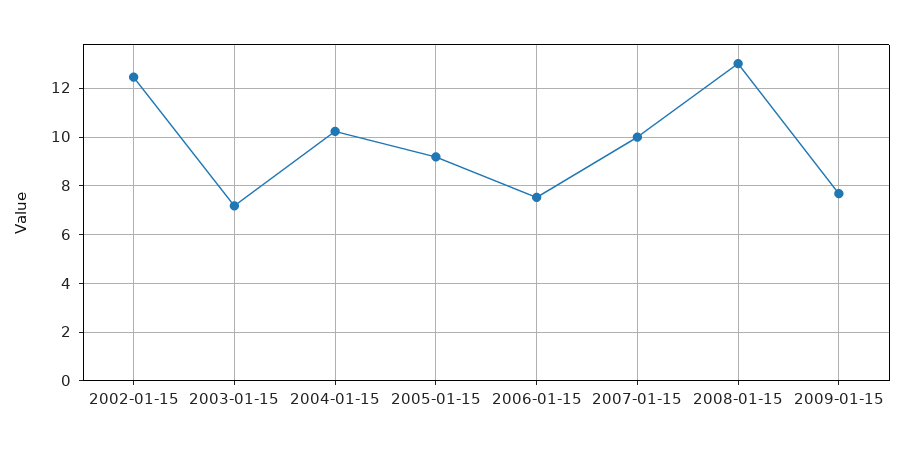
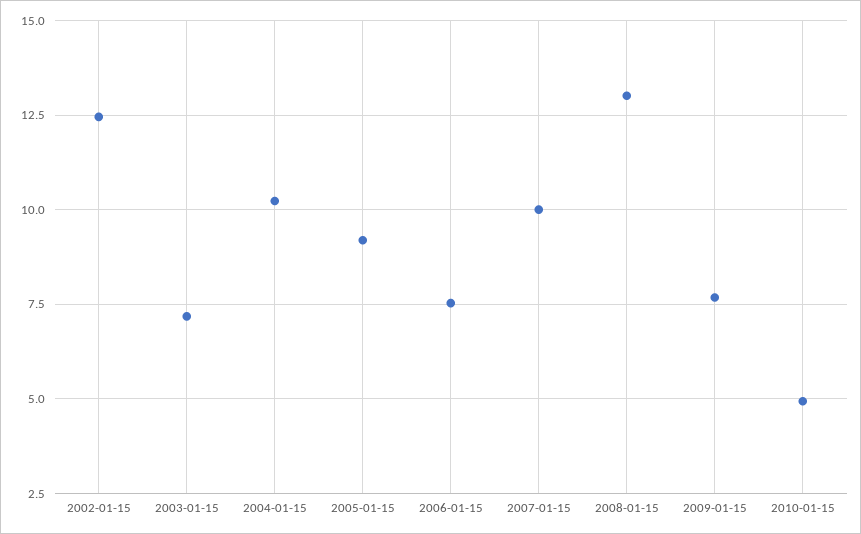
2010-01-15: none -> 5

